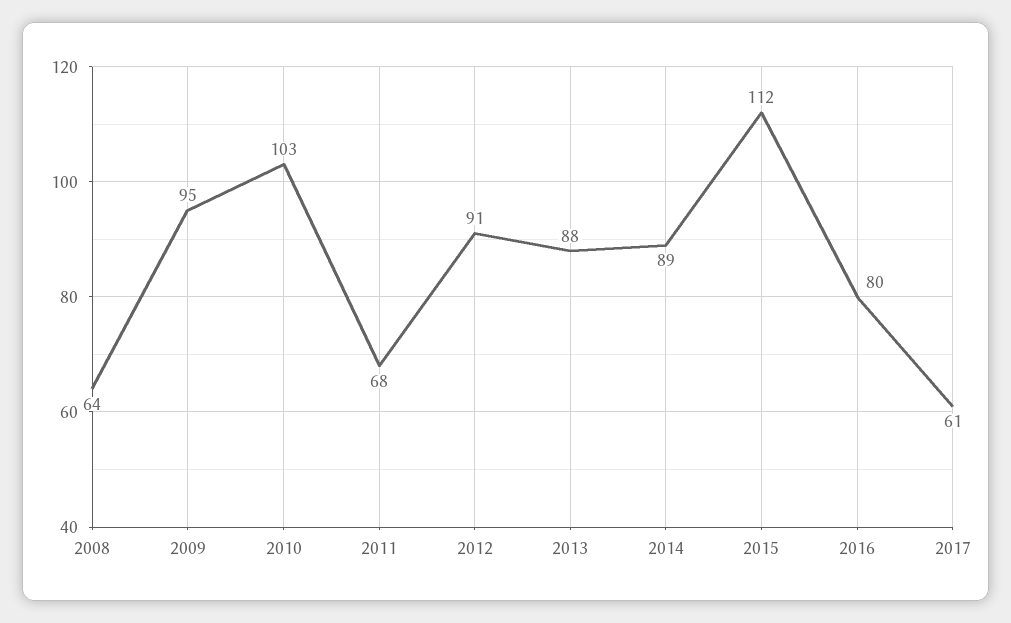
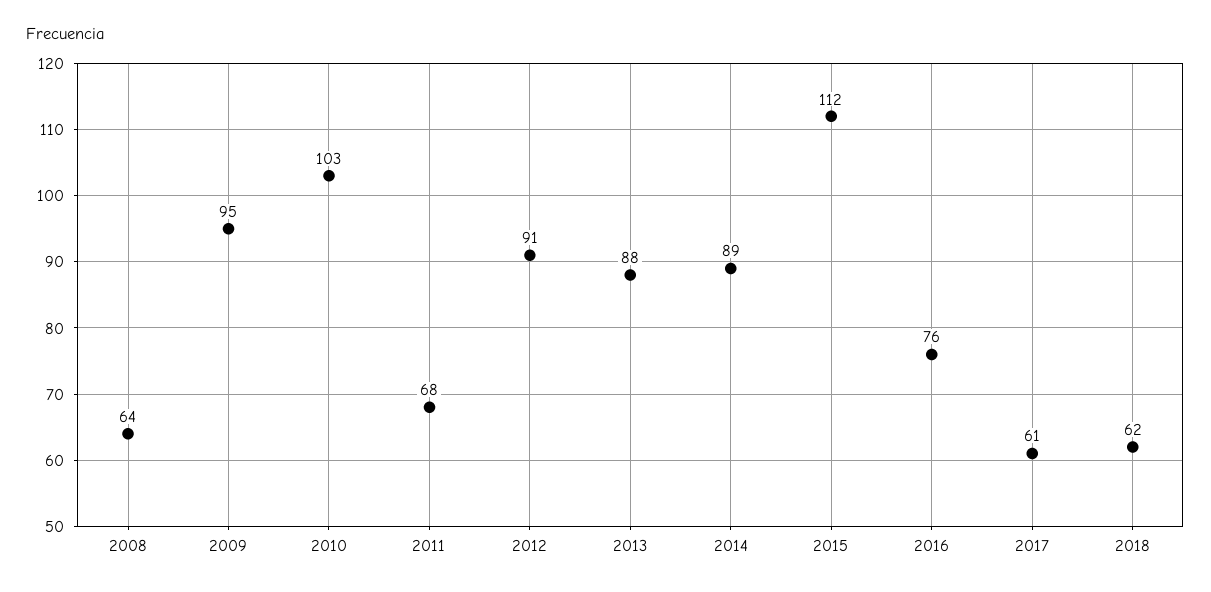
2016: 80 -> 76
2018: none -> 62

